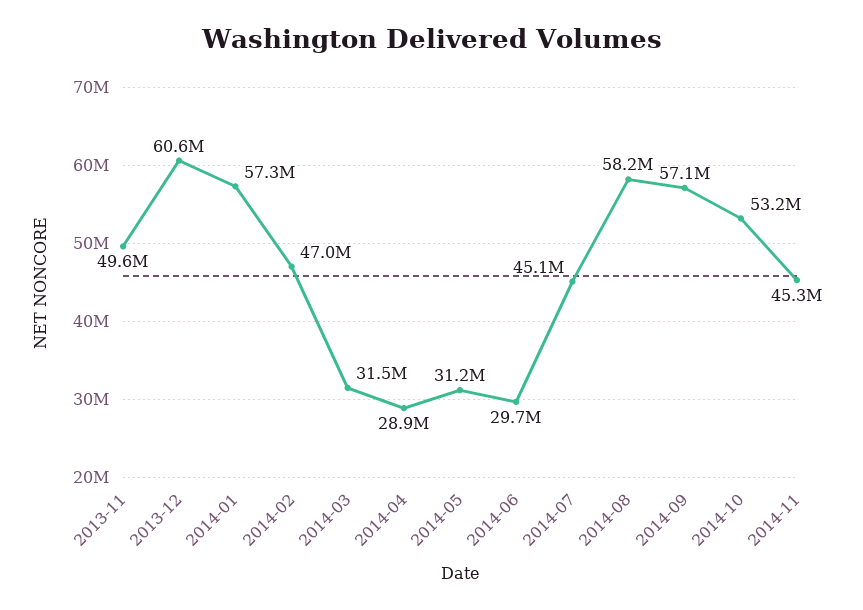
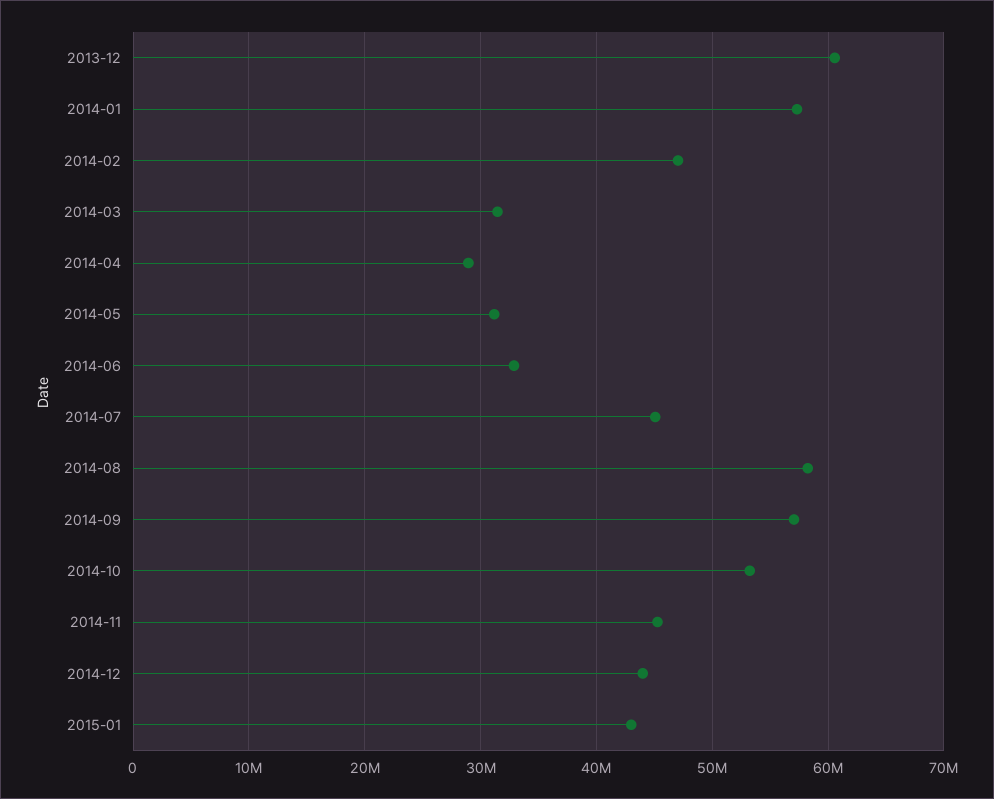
2013-11: 49600000 -> none
2014-06: 29700000 -> 33000000
2014-12: none -> 44000000
2015-01: none -> 43000000

